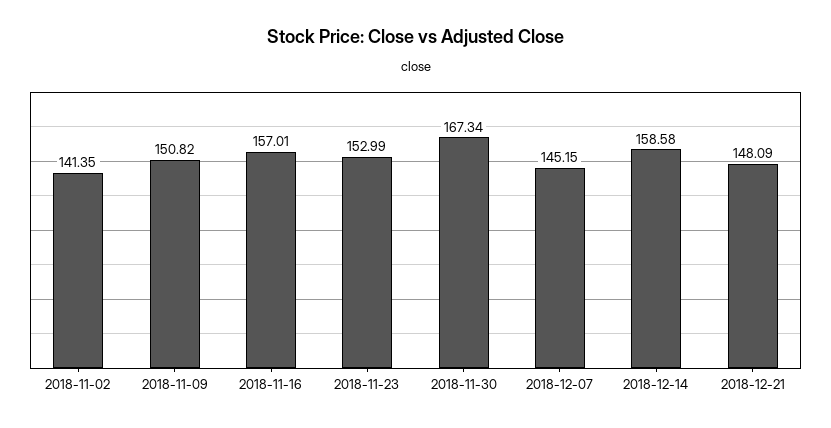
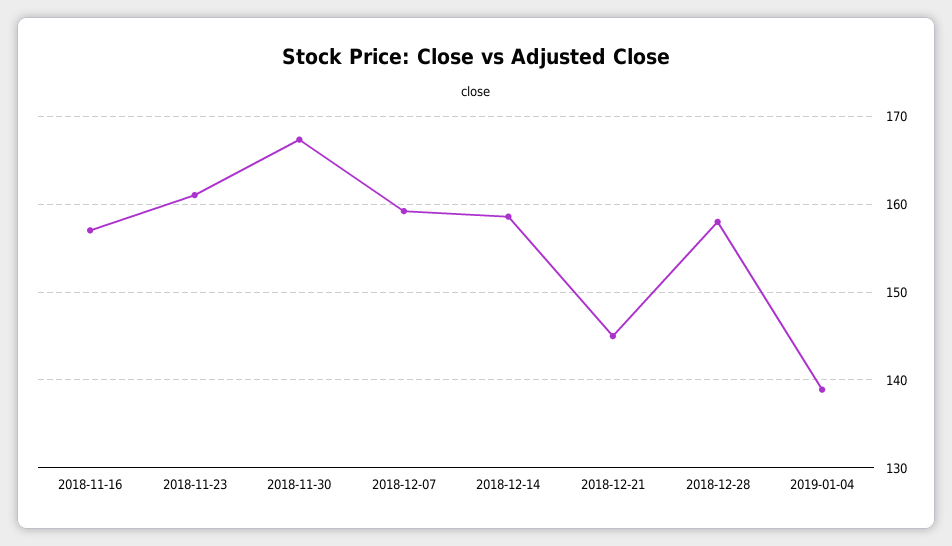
2018-11-02: 141.35 -> none
2018-11-09: 150.82 -> none
2018-11-23: 152.99 -> 161
2018-12-07: 145.15 -> 159
2018-12-21: 148.09 -> 145
2018-12-28: none -> 158
2019-01-04: none -> 139

